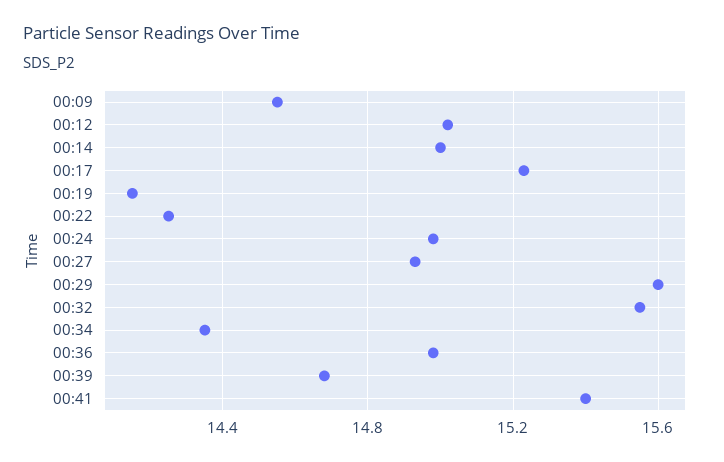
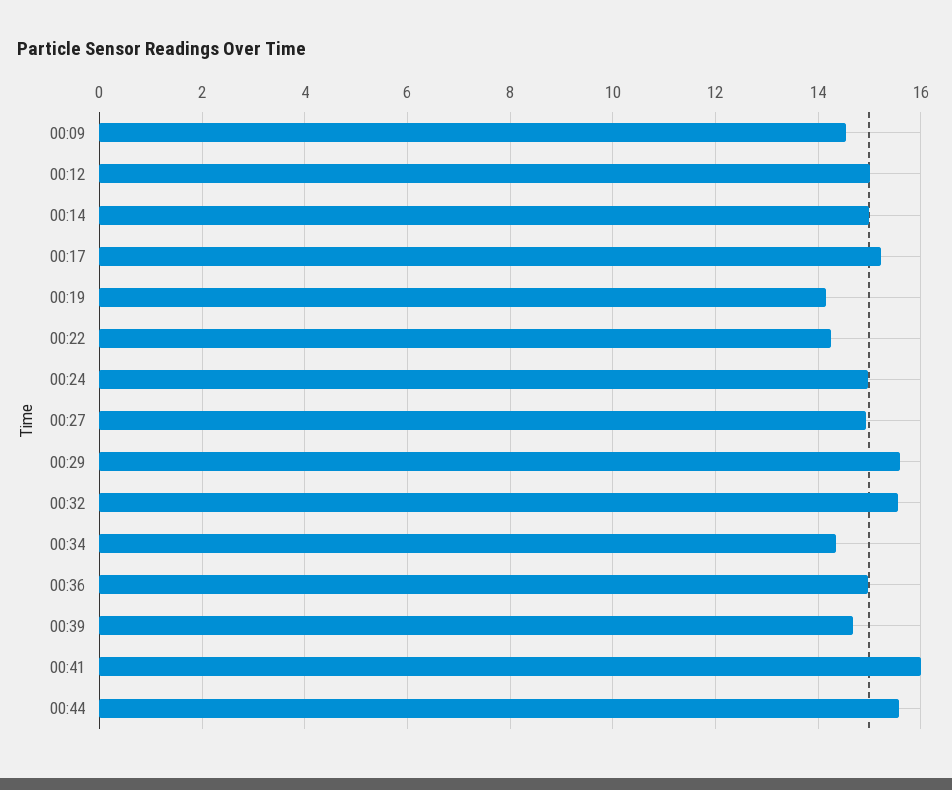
00:41: 15.4 -> 16
00:44: none -> 15.6

